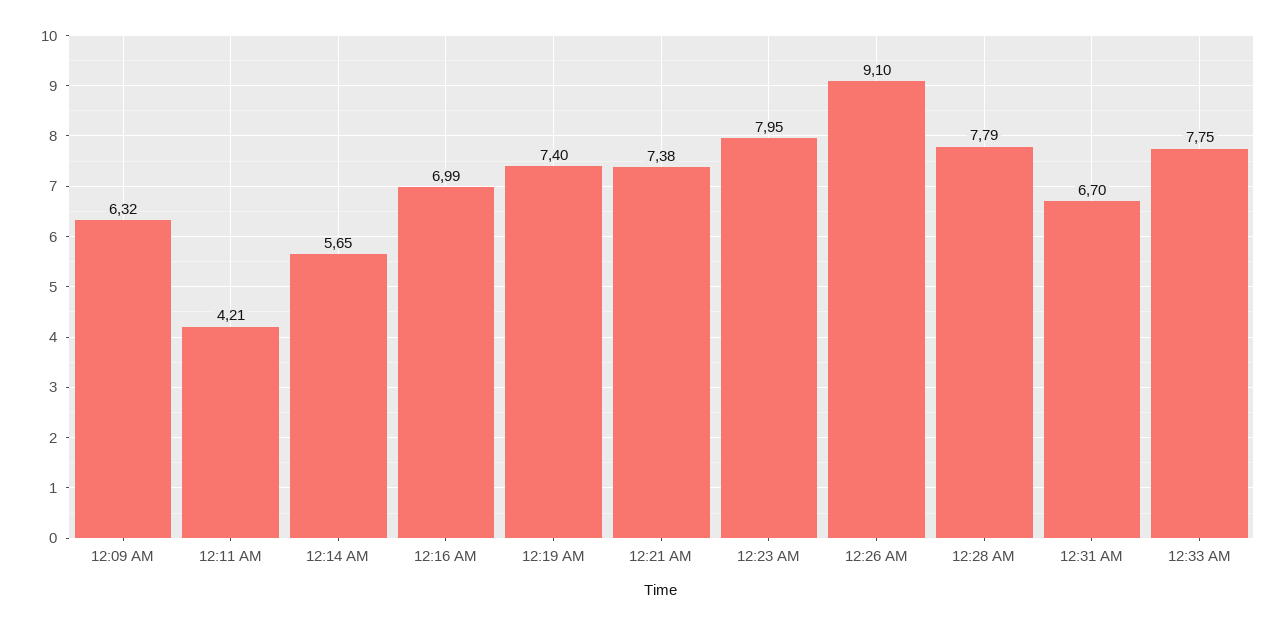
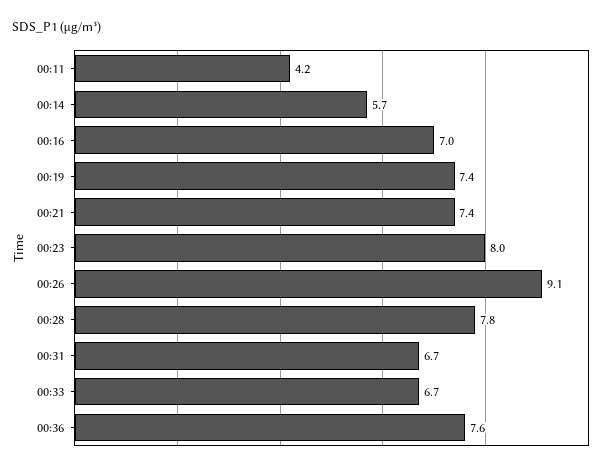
12:09 AM: 6.32 -> none
12:33 AM: 7.75 -> 6.7
00:36: none -> 7.6

